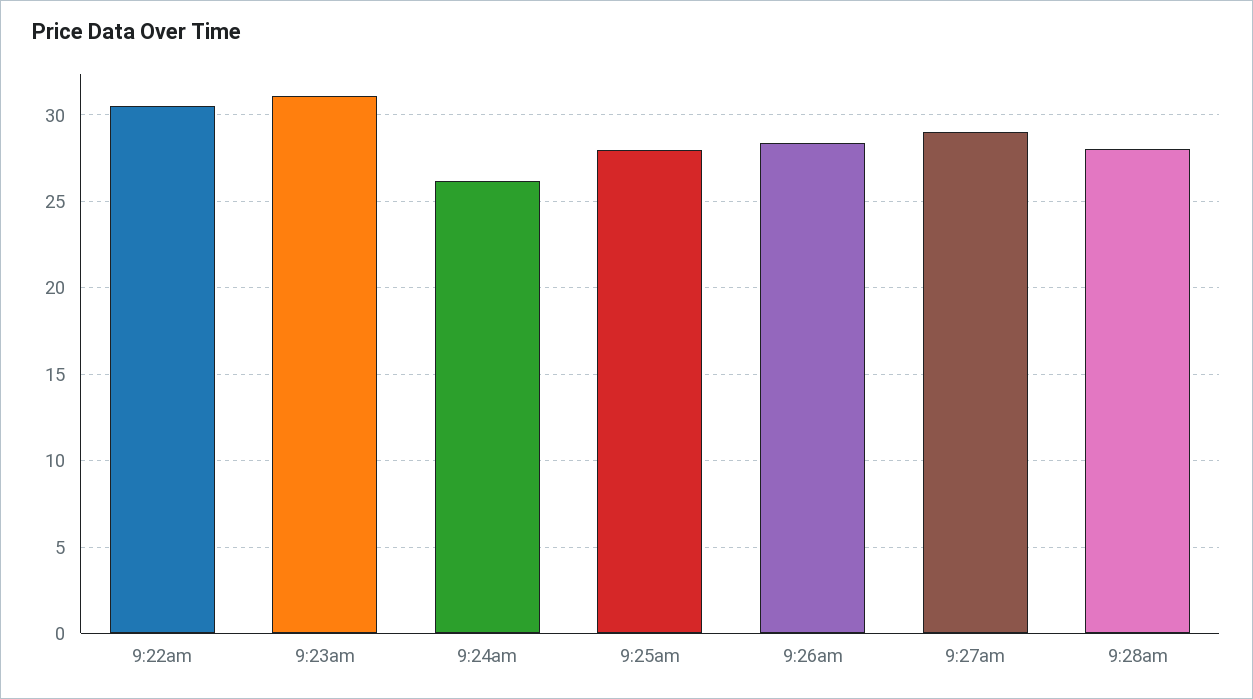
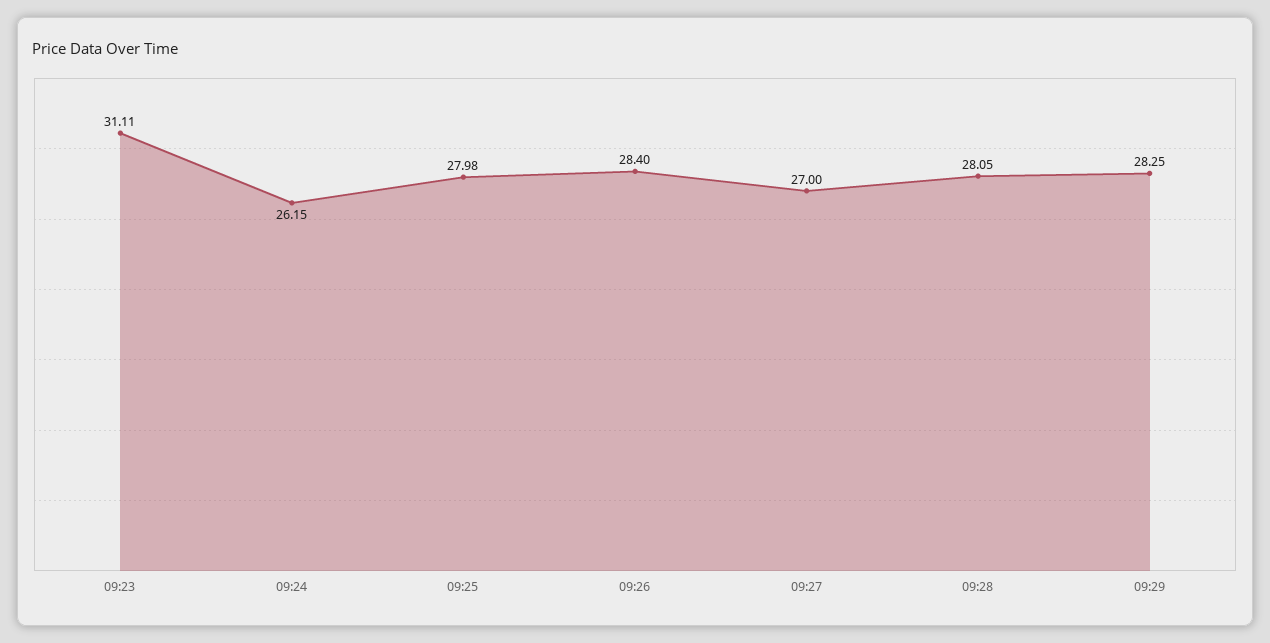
9:22am: 30.5 -> none
9:27am: 29 -> 27
09:29: none -> 28.25

